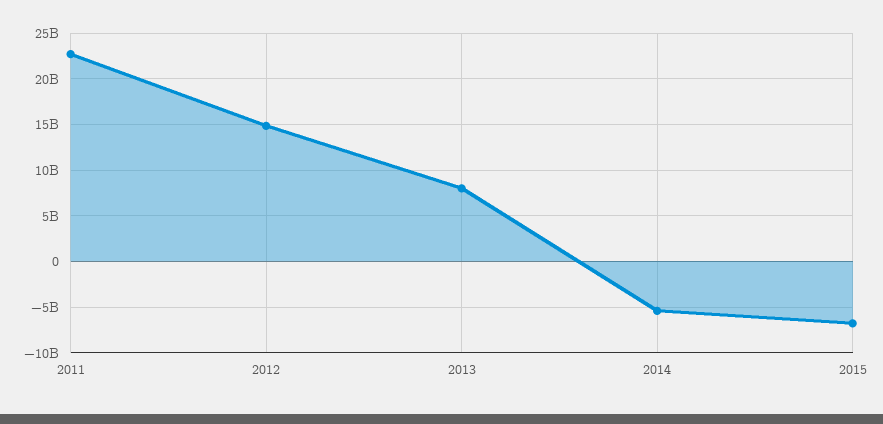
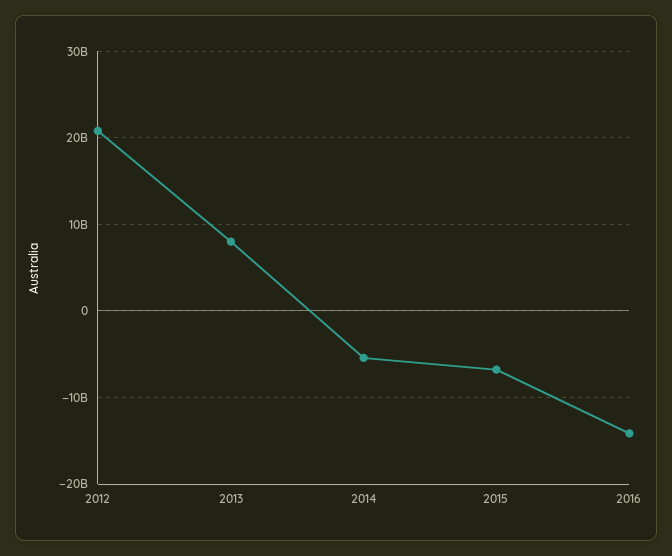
2011: 23000000000 -> none
2012: 15000000000 -> 21000000000
2016: none -> -14000000000

